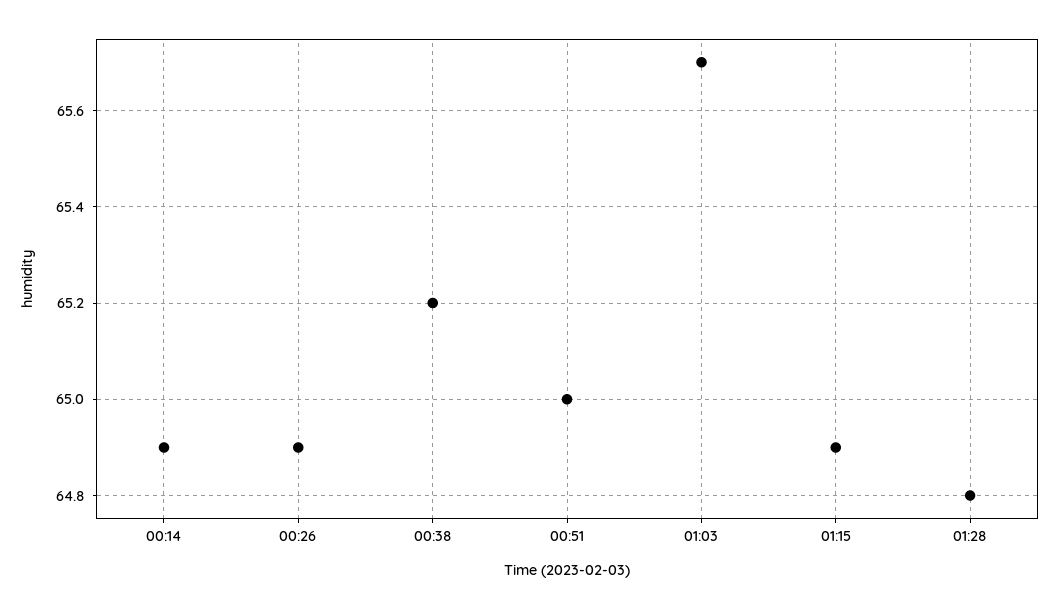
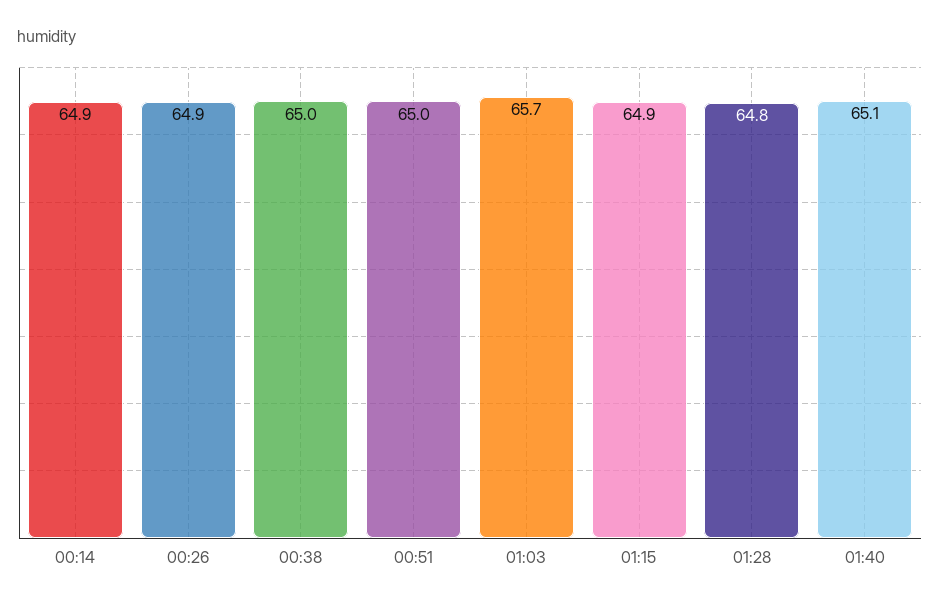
00:38: 65.2 -> 65
01:40: none -> 65.1

